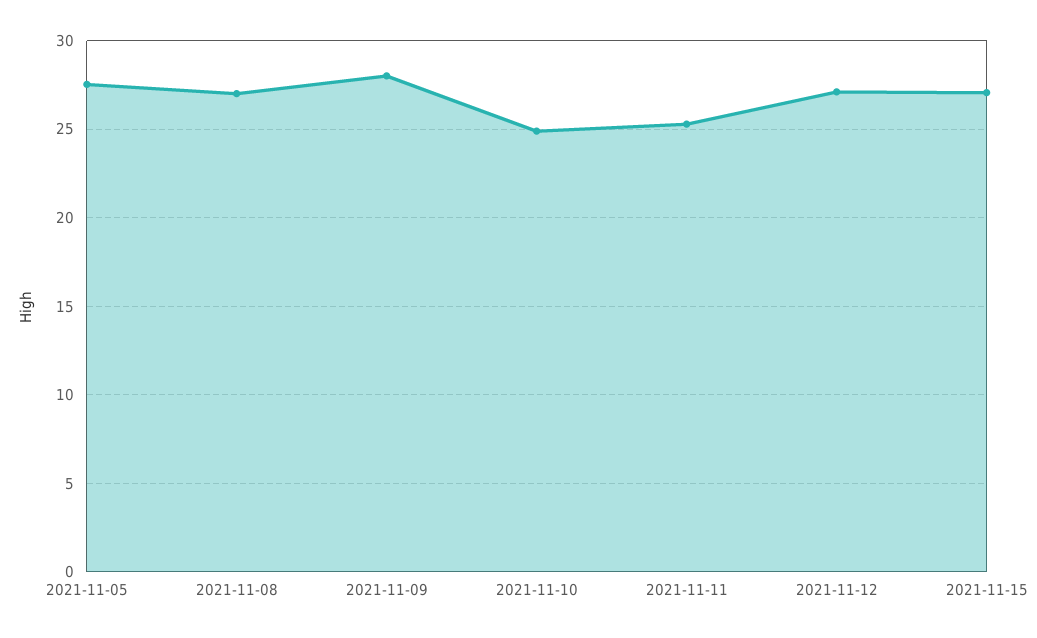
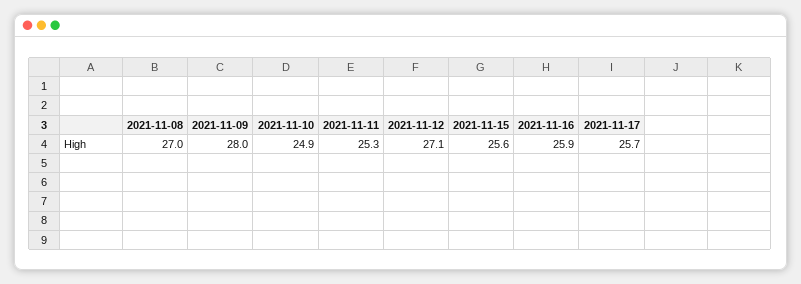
2021-11-05: 27.5 -> none
2021-11-15: 27 -> 25.6
2021-11-16: none -> 25.9
2021-11-17: none -> 25.7

